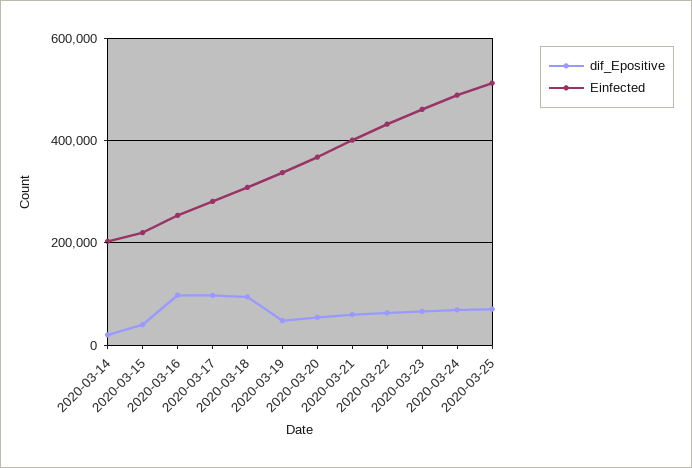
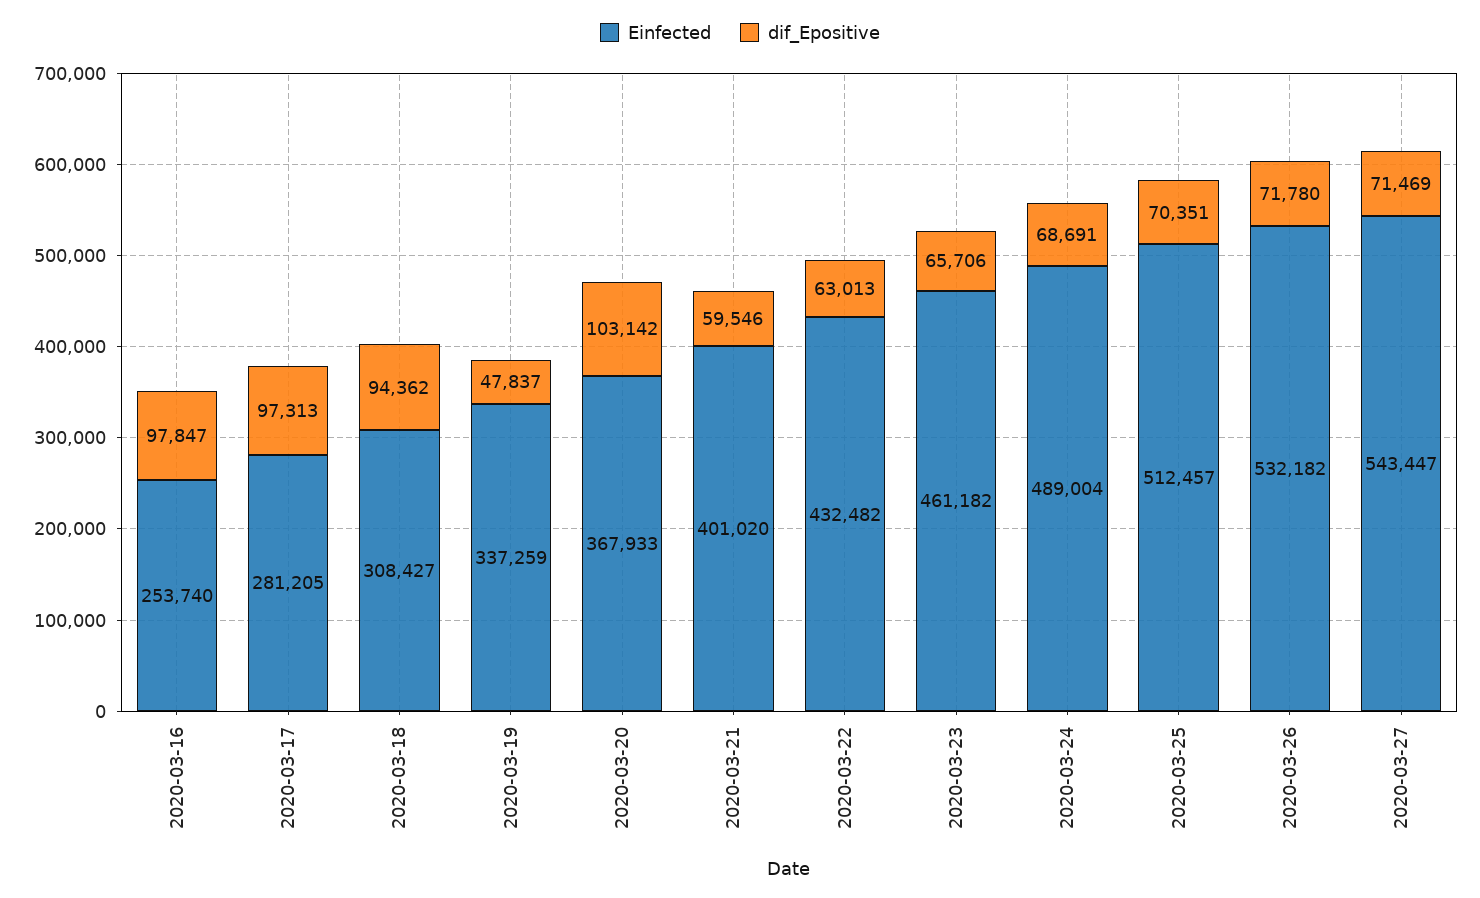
dif_Epositive, 2020-03-14: 20000 -> none
Einfected, 2020-03-14: 200000 -> none
dif_Epositive, 2020-03-15: 40000 -> none
Einfected, 2020-03-15: 220000 -> none
dif_Epositive, 2020-03-20: 60000 -> 103142
Einfected, 2020-03-26: none -> 532182
dif_Epositive, 2020-03-26: none -> 71780
Einfected, 2020-03-27: none -> 543447
dif_Epositive, 2020-03-27: none -> 71469

